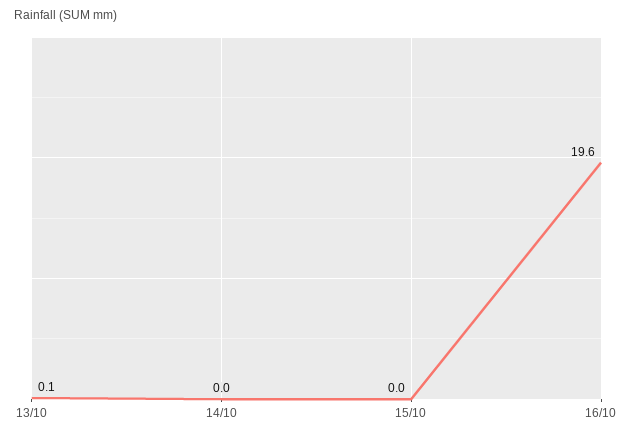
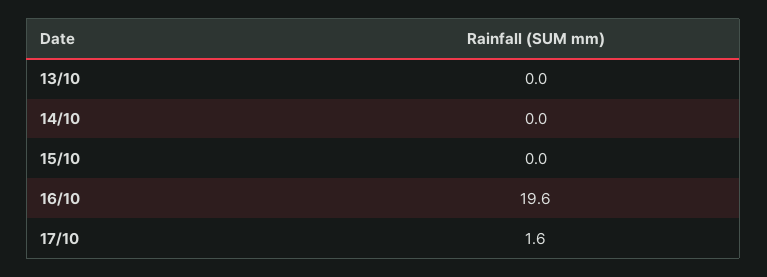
13/10: 0.1 -> 0
17/10: none -> 1.6

